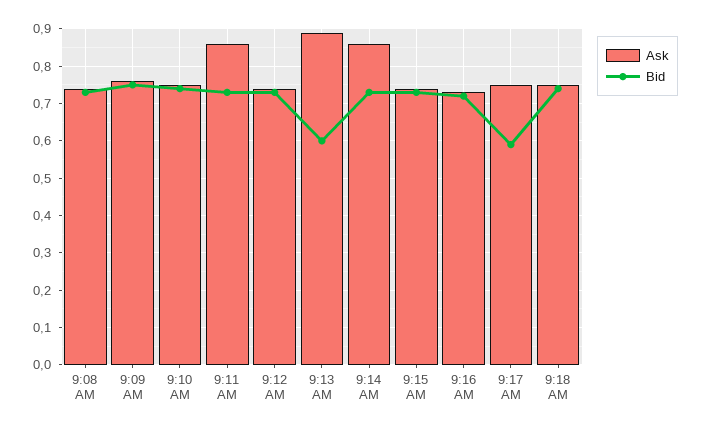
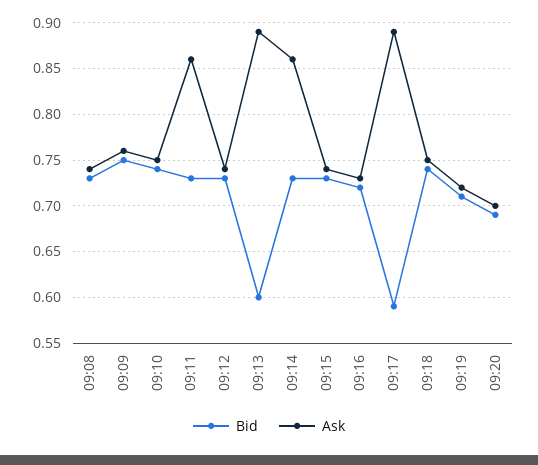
Ask, 9:17 AM: 0.75 -> 0.89
Bid, 09:19: none -> 0.71
Ask, 09:19: none -> 0.72
Bid, 09:20: none -> 0.69
Ask, 09:20: none -> 0.7

